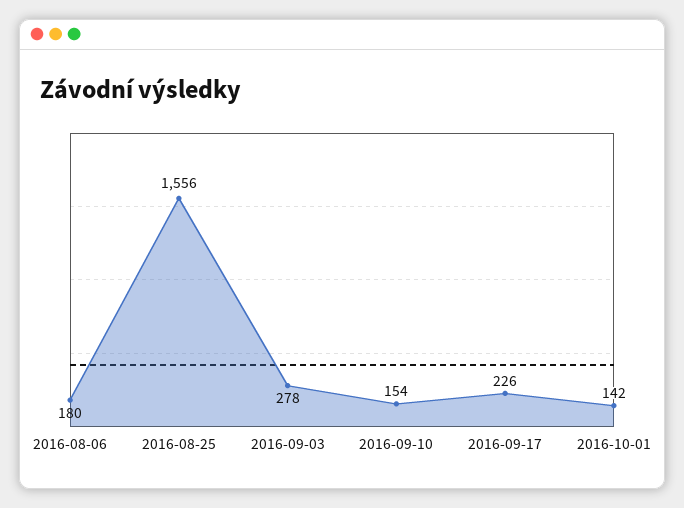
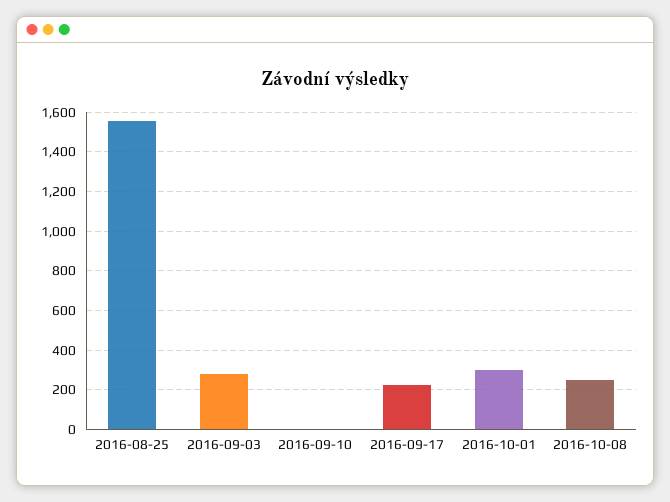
2016-08-06: 180 -> none
2016-09-10: 154 -> 0
2016-10-01: 142 -> 300
2016-10-08: none -> 250

